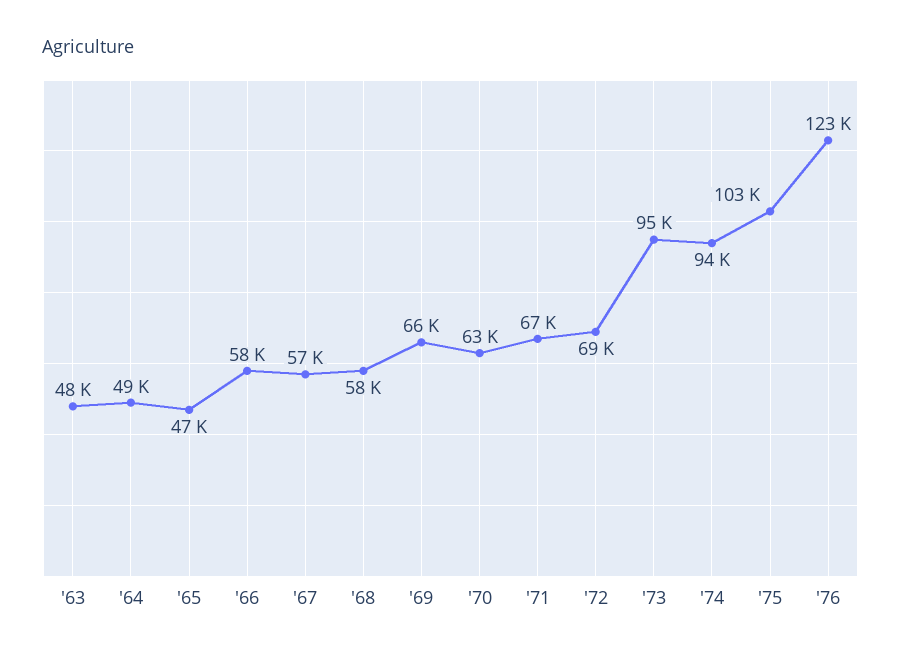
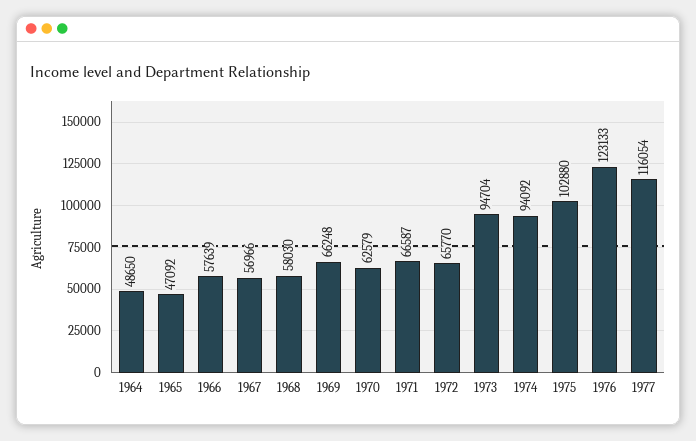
'63: 48000 -> none
'72: 69000 -> 65770
1977: none -> 116054

